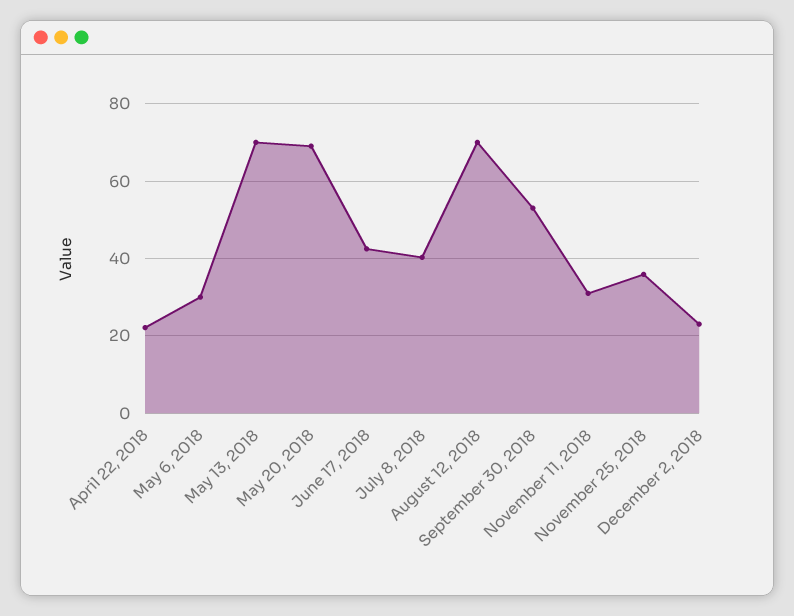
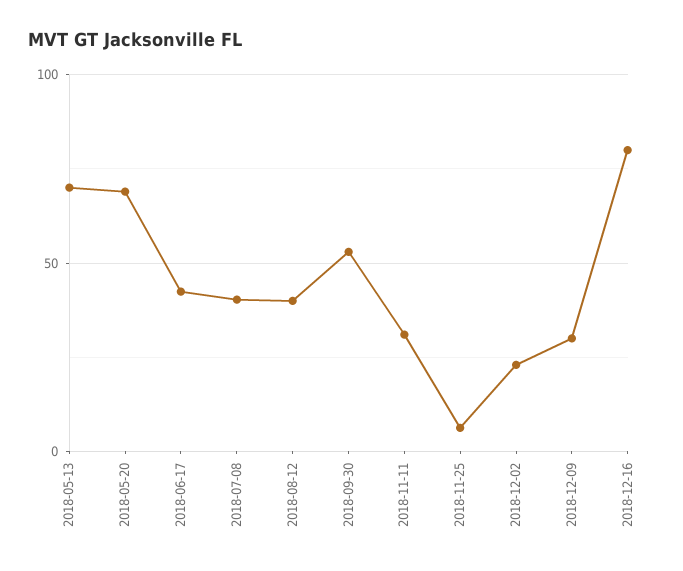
April 22, 2018: 22 -> none
May 6, 2018: 30 -> none
August 12, 2018: 70 -> 40
November 25, 2018: 36 -> 5
2018-12-09: none -> 30
2018-12-16: none -> 80

